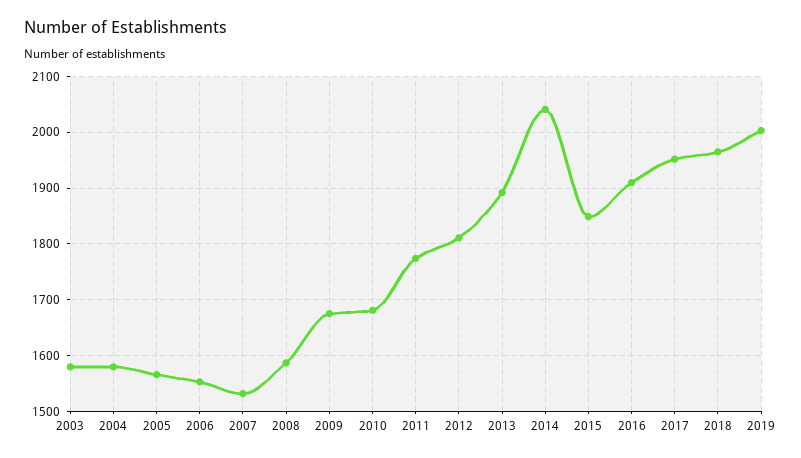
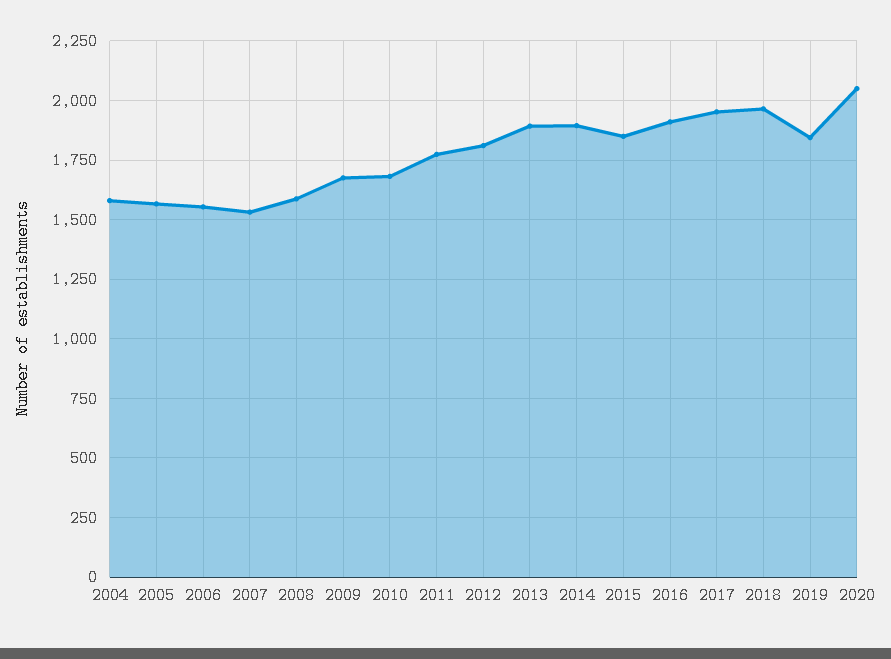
2003: 1580 -> none
2014: 2040 -> 1900
2019: 2000 -> 1850
2020: none -> 2050

